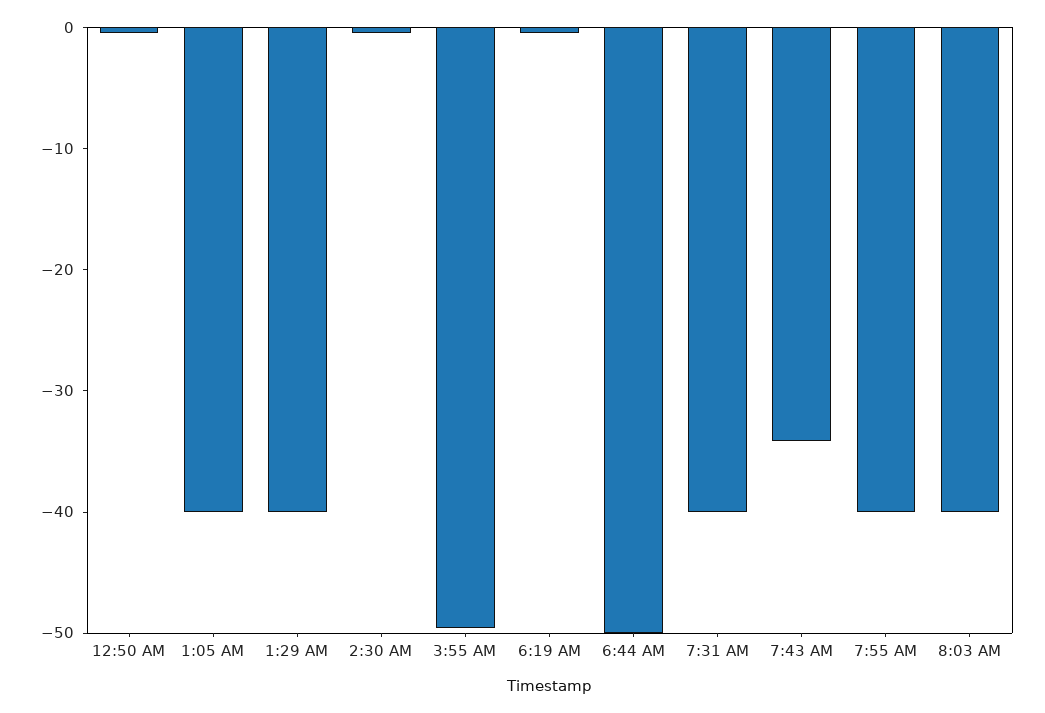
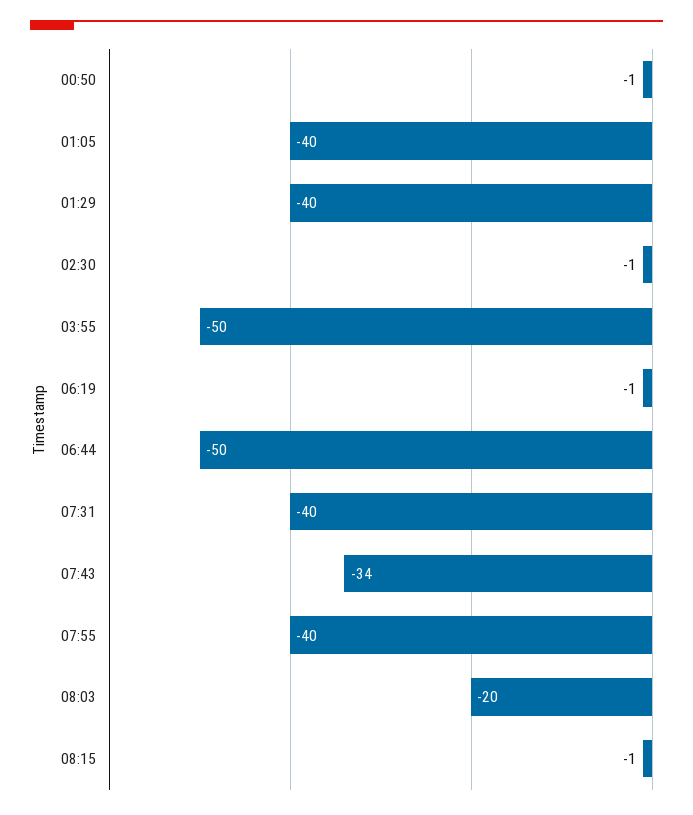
8:03 AM: -40 -> -20
08:15: none -> -1

